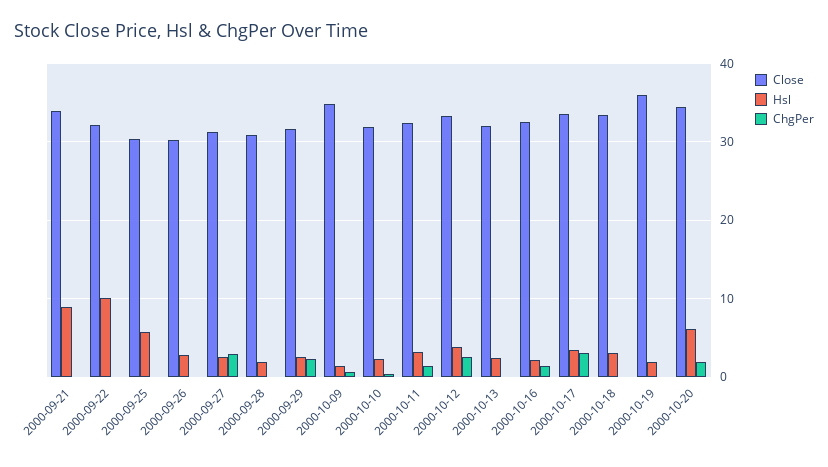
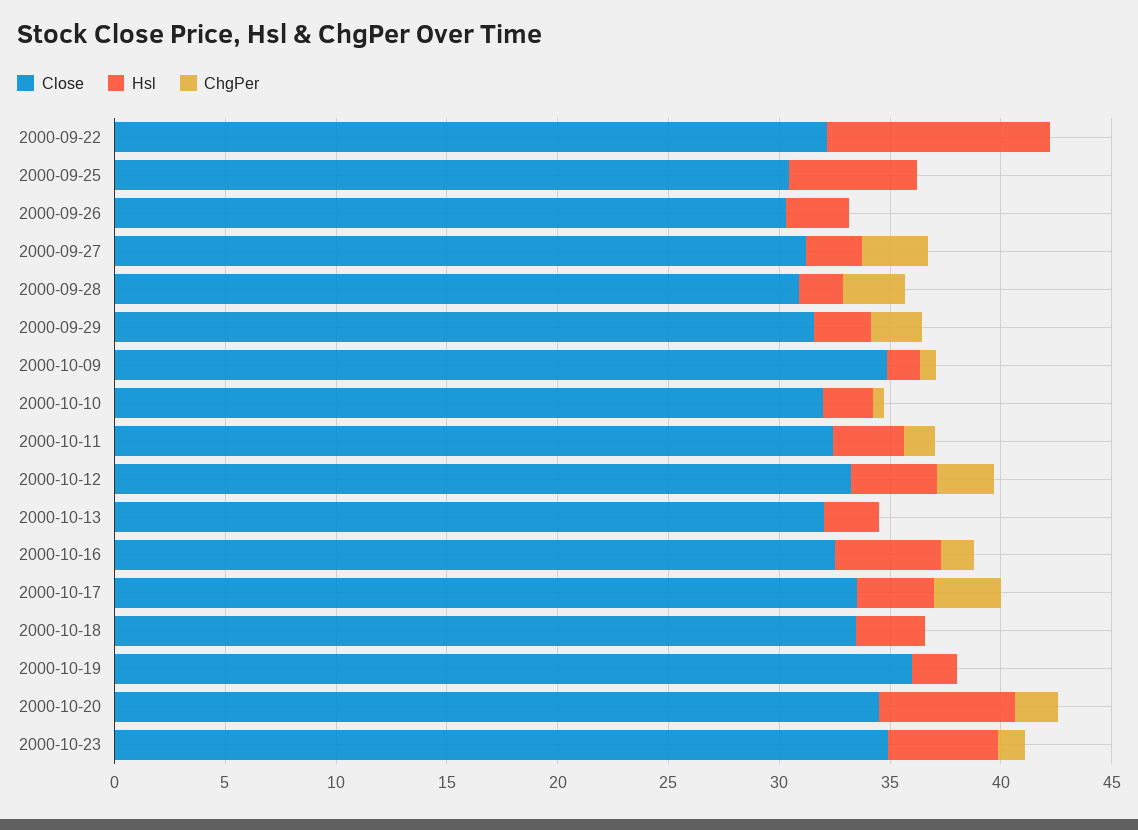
Close, 2000-09-21: 34 -> none
Hsl, 2000-09-21: 9 -> none
ChgPer, 2000-09-21: 0 -> none
ChgPer, 2000-09-28: 0 -> 3
Hsl, 2000-10-16: 2 -> 5
Close, 2000-10-23: none -> 35
Hsl, 2000-10-23: none -> 5
ChgPer, 2000-10-23: none -> 1

